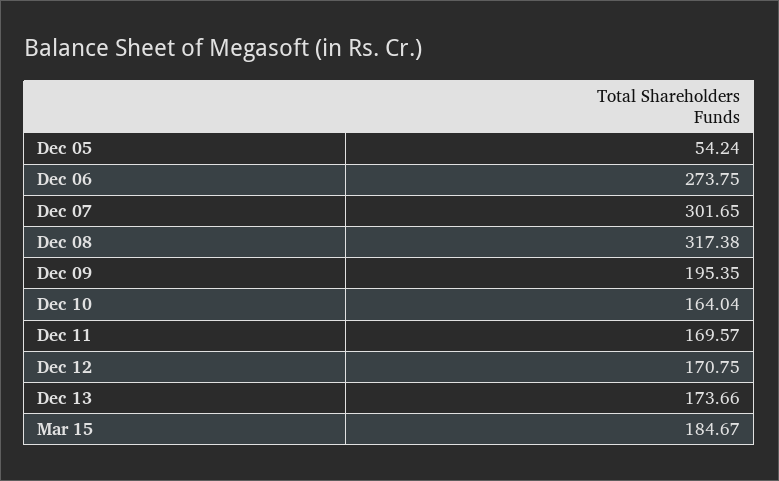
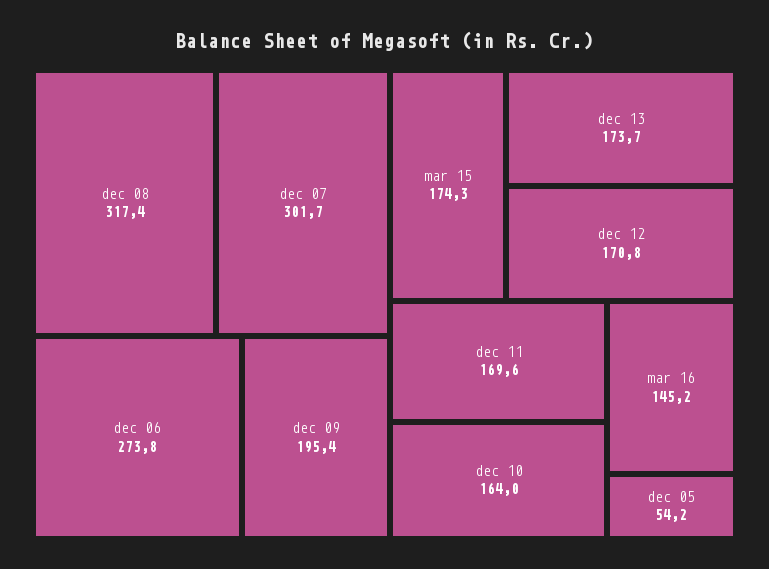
Mar 15: 184.67 -> 174.3
mar 16: none -> 145.2

